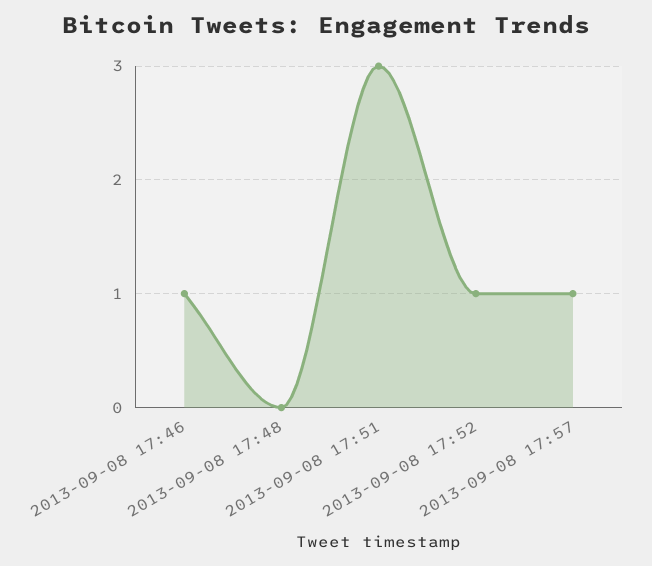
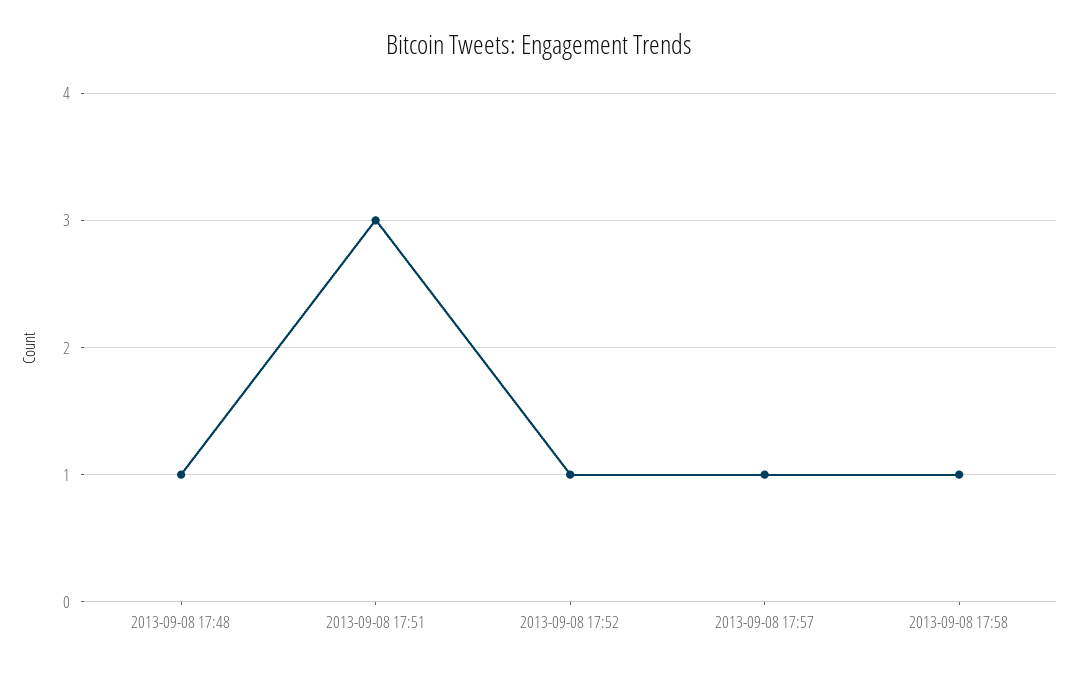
2013-09-08 17:46: 1 -> none
2013-09-08 17:48: 0 -> 1
2013-09-08 17:58: none -> 1

